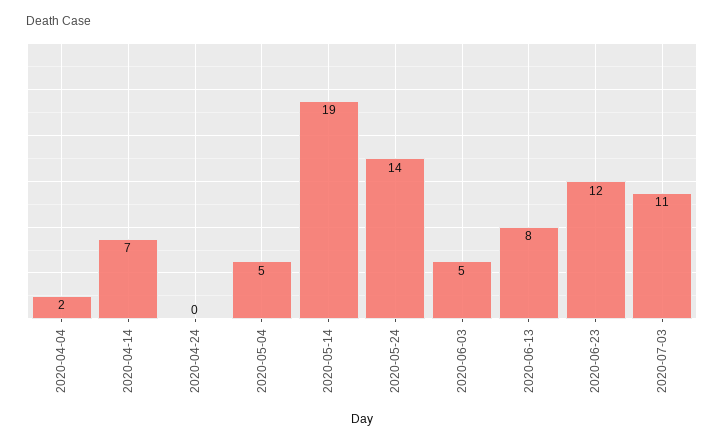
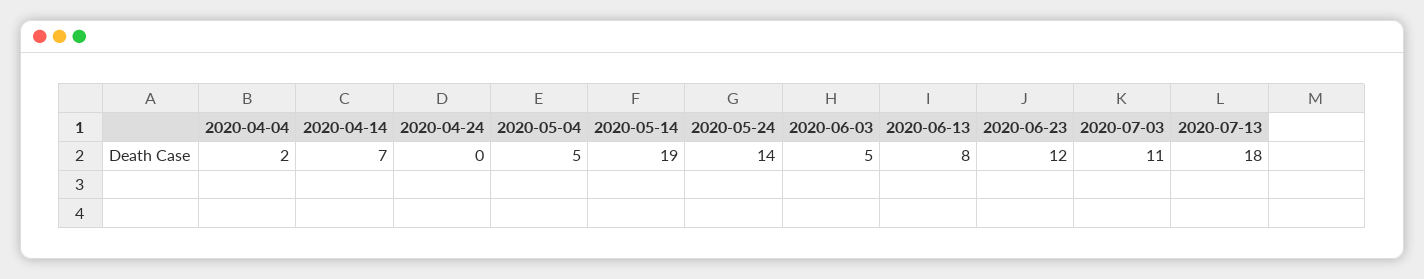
2020-07-13: none -> 18

